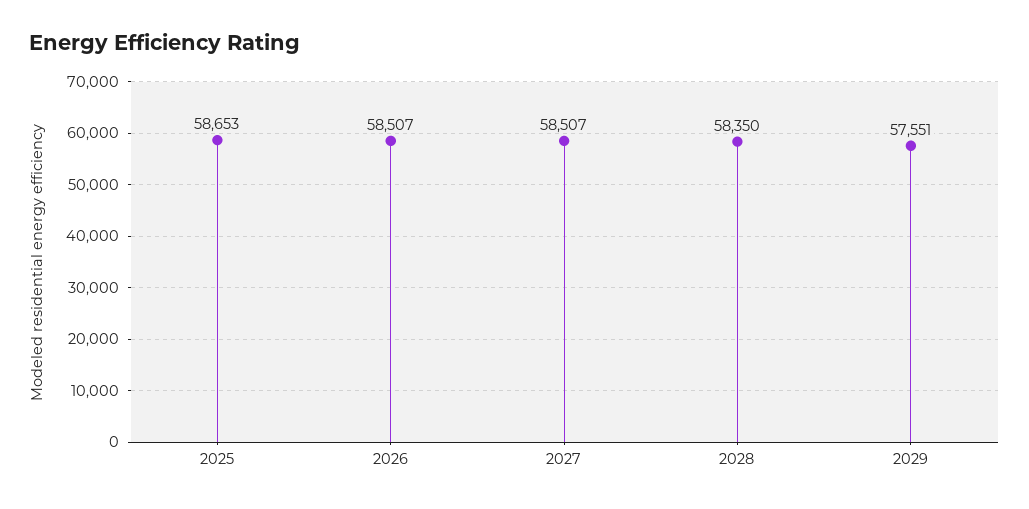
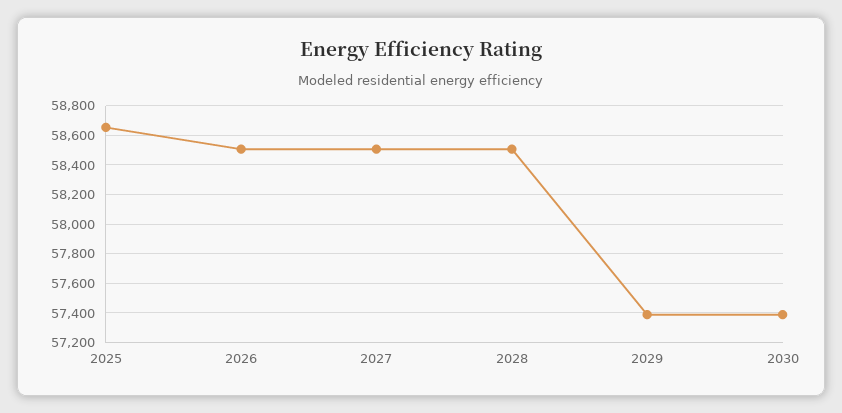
2028: 58350 -> 58500
2029: 57551 -> 57400
2030: none -> 57400

